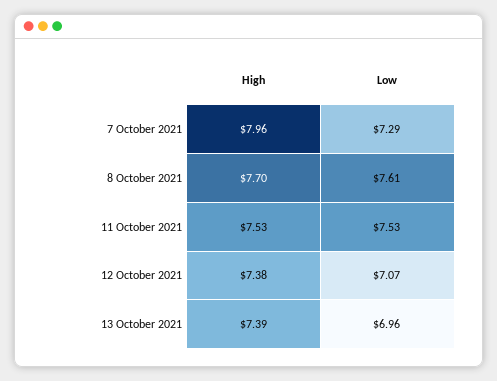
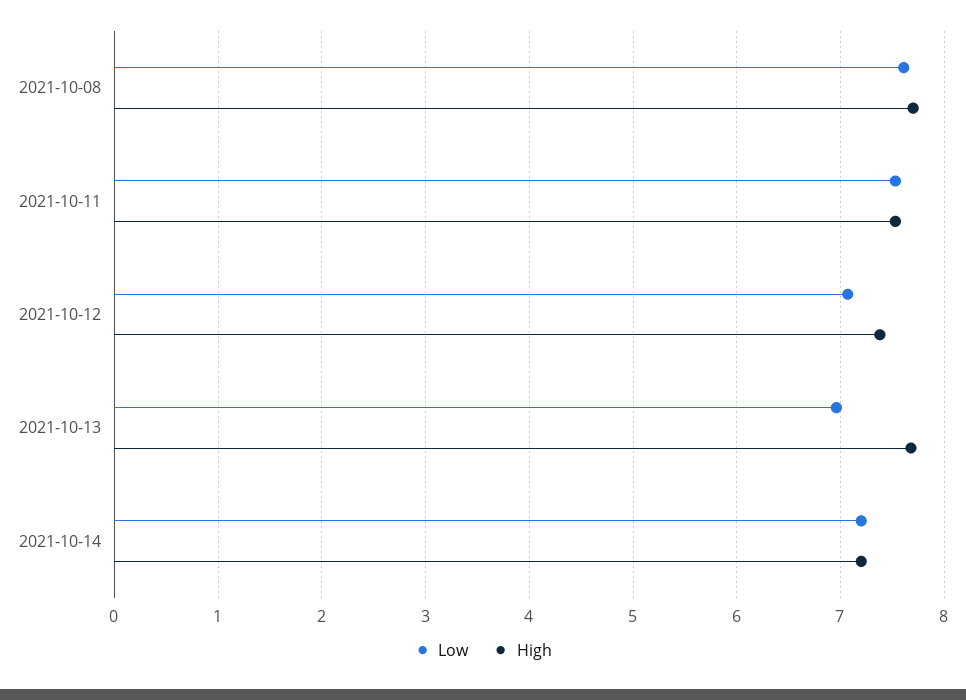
High, 7 October 2021: 7.96 -> none
Low, 7 October 2021: 7.29 -> none
High, 13 October 2021: 7.39 -> 7.7
Low, 2021-10-14: none -> 7.2
High, 2021-10-14: none -> 7.2

